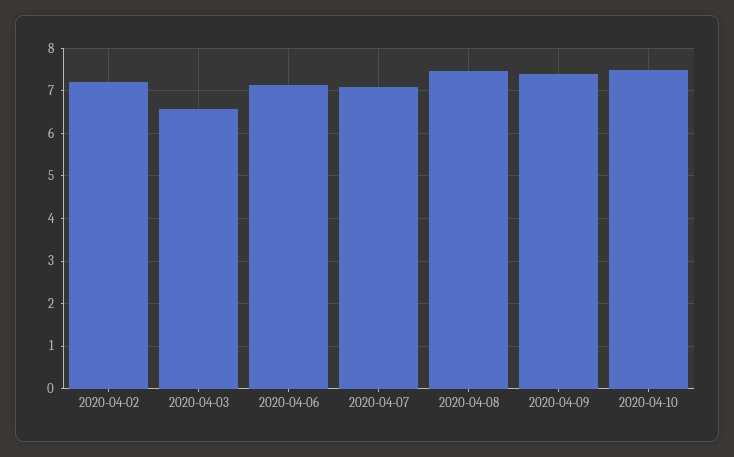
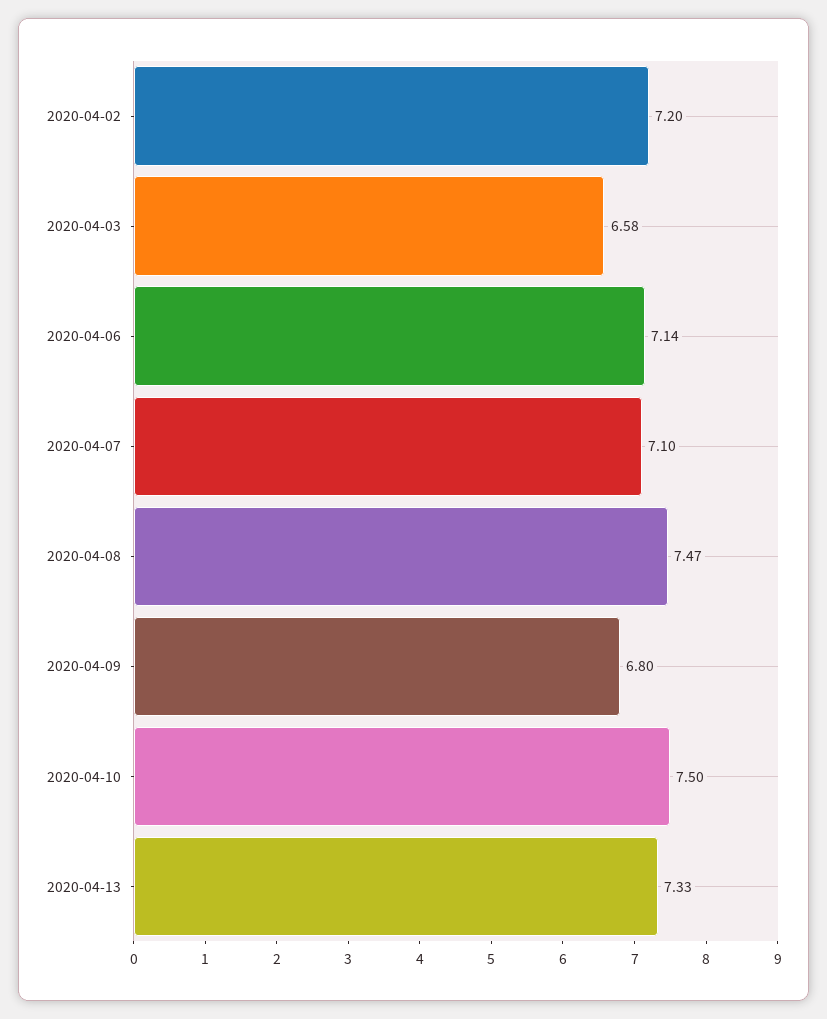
2020-04-09: 7.4 -> 6.8
2020-04-13: none -> 7.33

